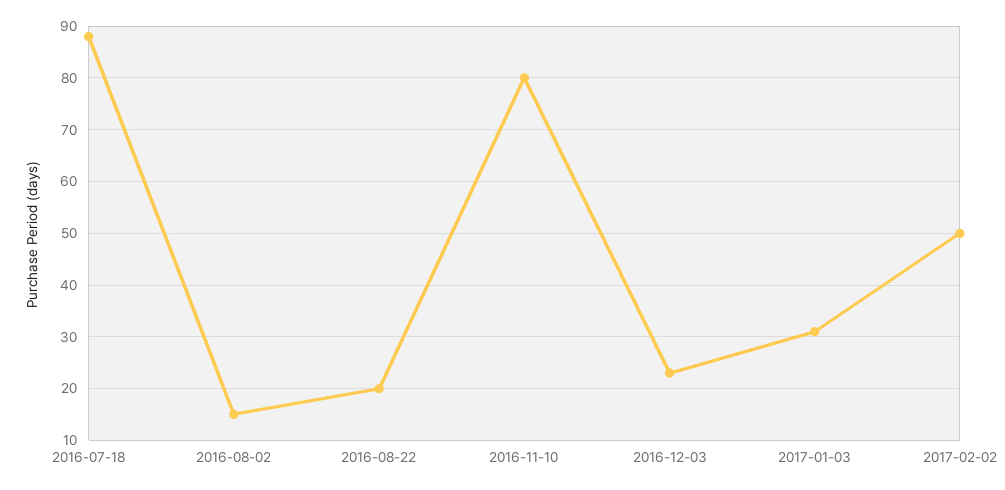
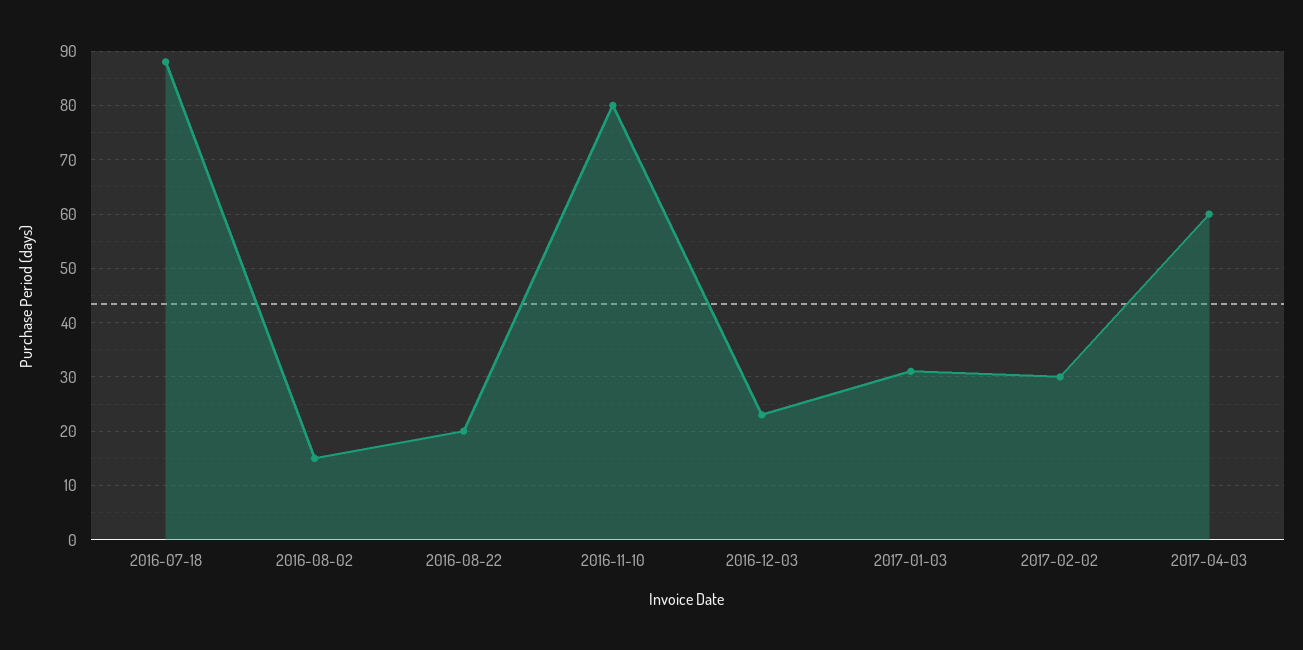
2017-02-02: 50 -> 30
2017-04-03: none -> 60

